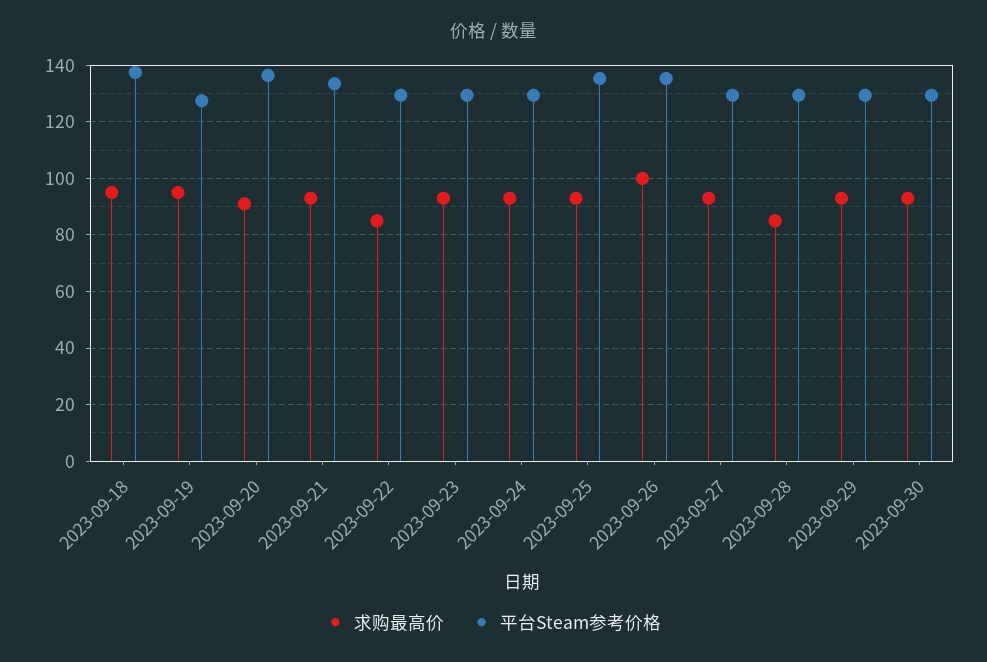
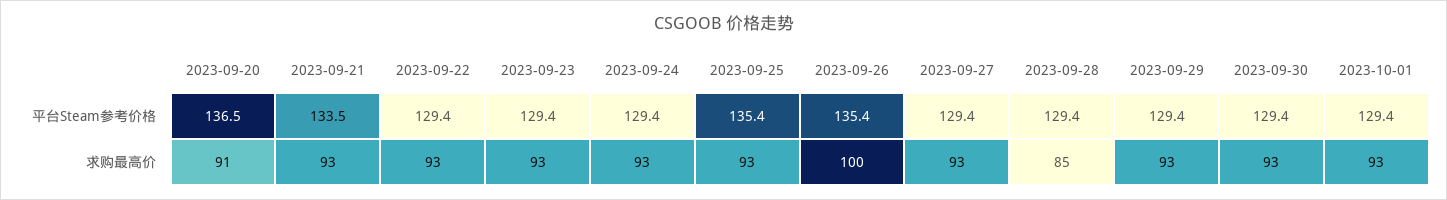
求购最高价, 2023-09-18: 95 -> none
平台Steam参考价格, 2023-09-18: 137.5 -> none
求购最高价, 2023-09-19: 95 -> none
平台Steam参考价格, 2023-09-19: 127.5 -> none
求购最高价, 2023-09-22: 85 -> 93
平台Steam参考价格, 2023-10-01: none -> 129.4
求购最高价, 2023-10-01: none -> 93

